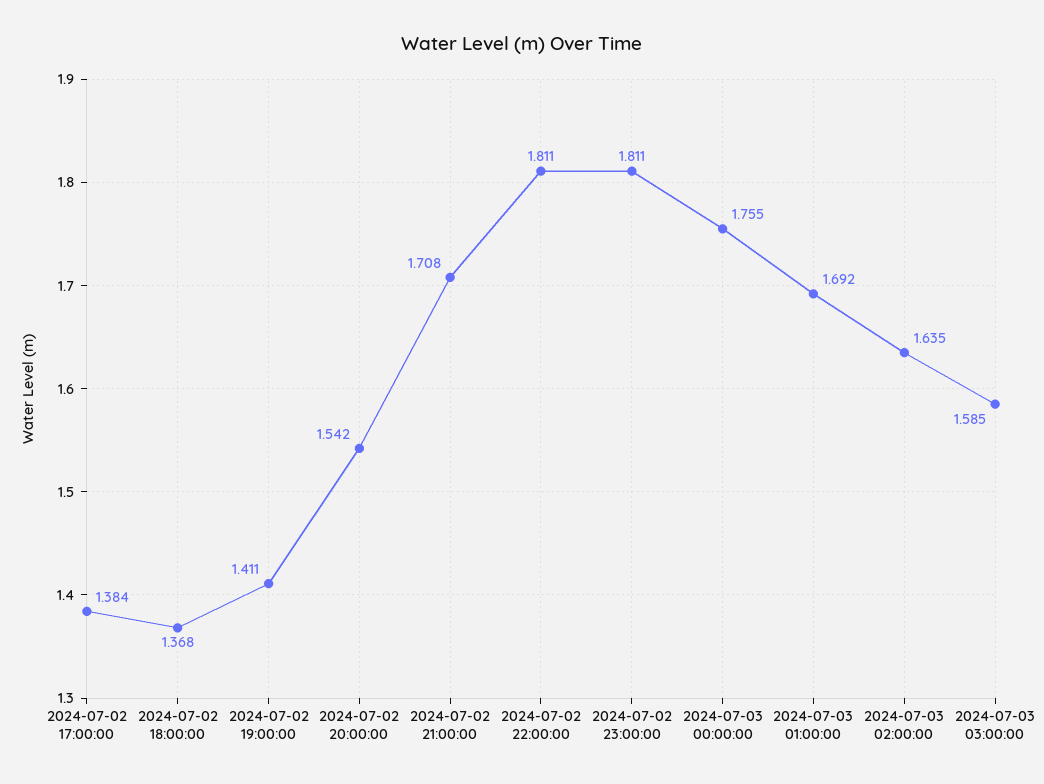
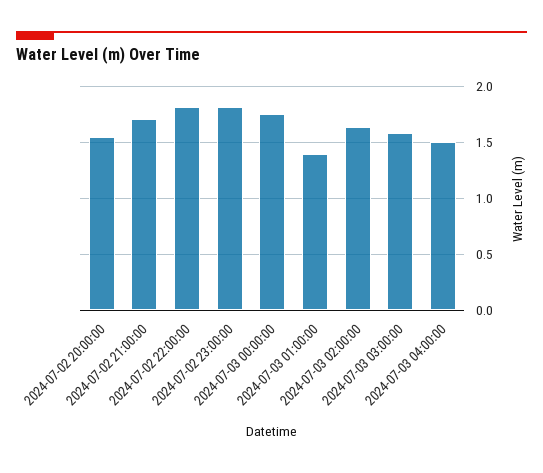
2024-07-02 17:00:00: 1.384 -> none
2024-07-02 18:00:00: 1.368 -> none
2024-07-02 19:00:00: 1.411 -> none
2024-07-03 01:00:00: 1.692 -> 1.4
2024-07-03 04:00:00: none -> 1.5

